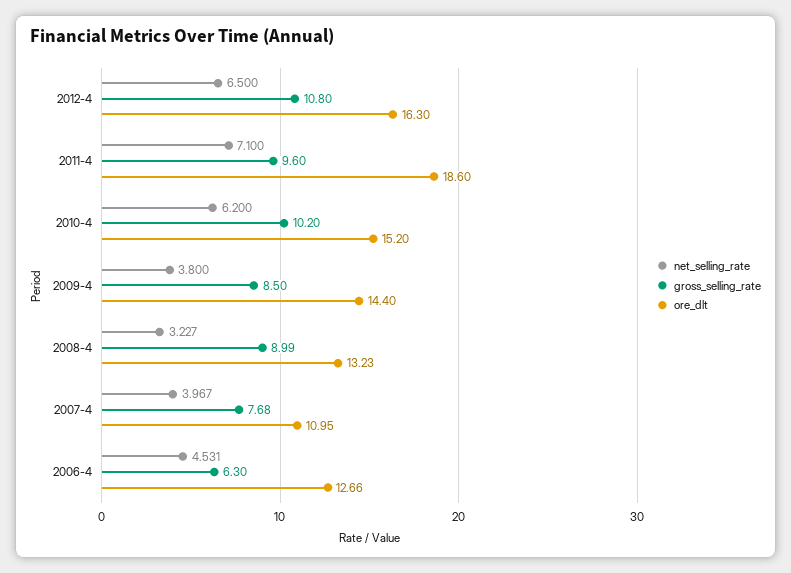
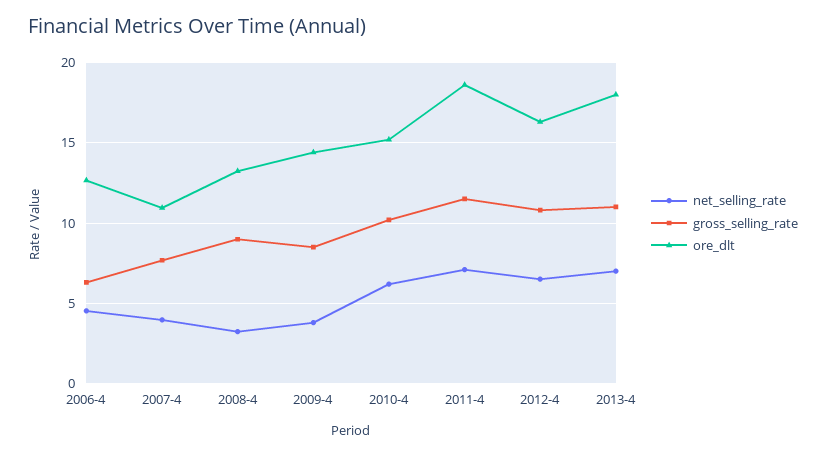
gross_selling_rate, 2011-4: 9.6 -> 11.5
net_selling_rate, 2013-4: none -> 7
gross_selling_rate, 2013-4: none -> 11
ore_dlt, 2013-4: none -> 18

